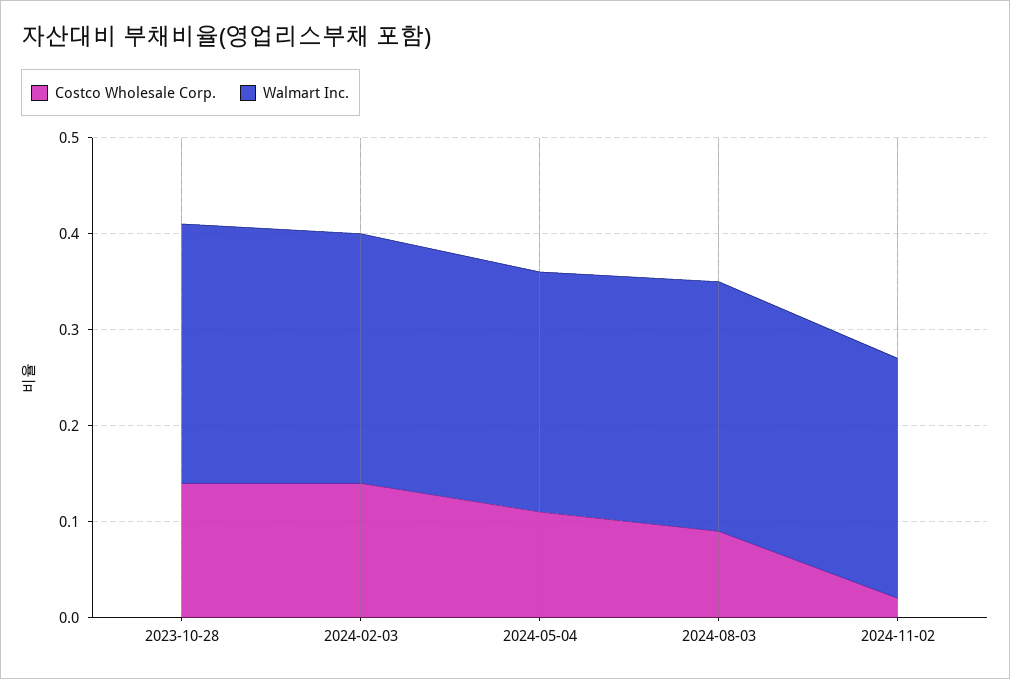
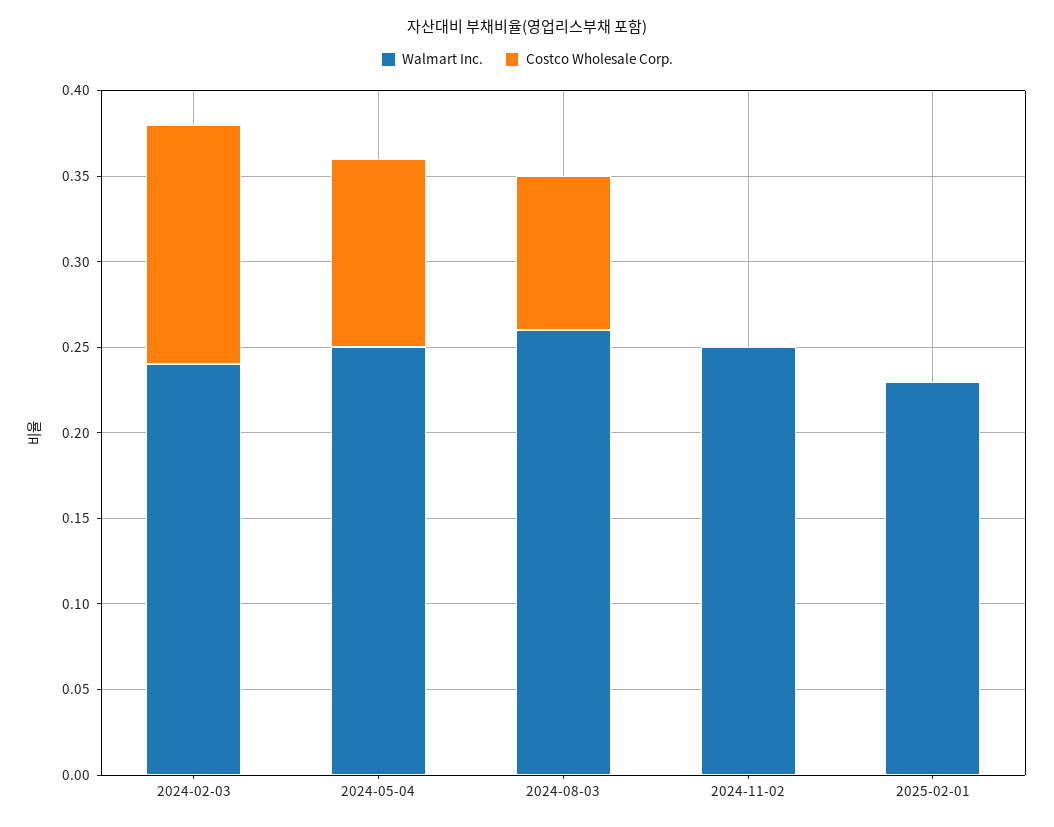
Costco Wholesale Corp., 2023-10-28: 0.14 -> none
Walmart Inc., 2023-10-28: 0.27 -> none
Walmart Inc., 2024-02-03: 0.26 -> 0.24
Costco Wholesale Corp., 2024-11-02: 0.02 -> 0
Walmart Inc., 2025-02-01: none -> 0.23
Costco Wholesale Corp., 2025-02-01: none -> 0

